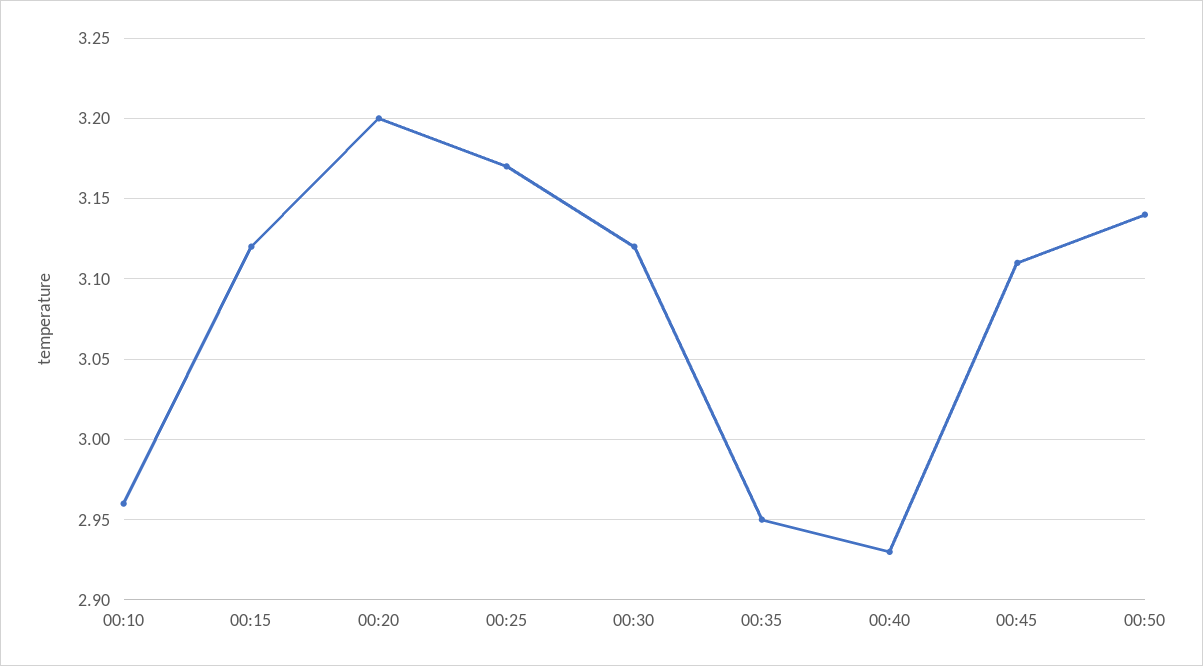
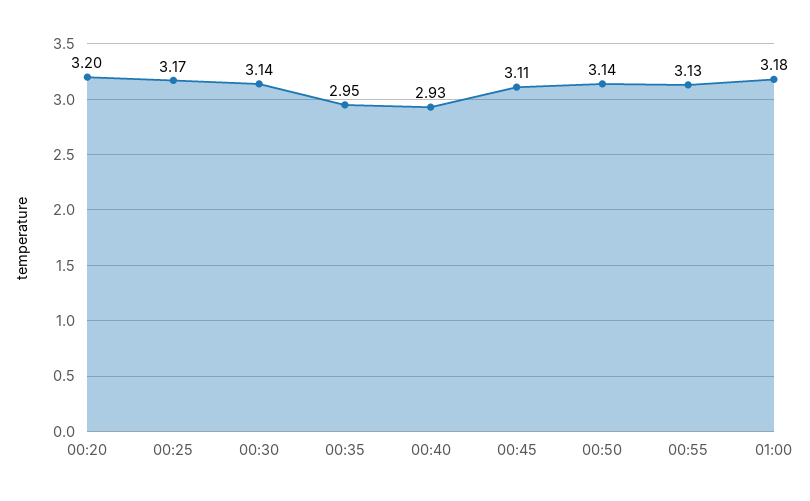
00:10: 2.96 -> none
00:15: 3.12 -> none
00:30: 3.12 -> 3.14
00:55: none -> 3.13
01:00: none -> 3.18

